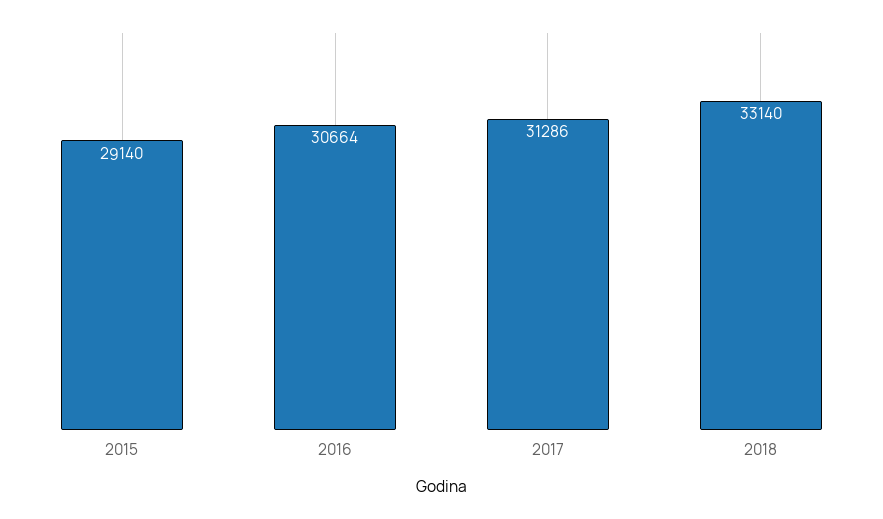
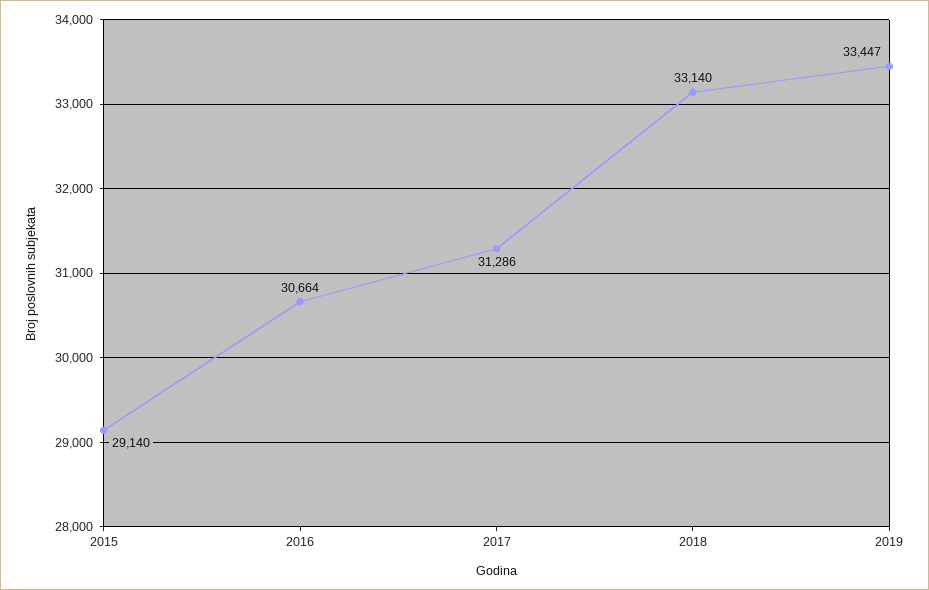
2019: none -> 33447

